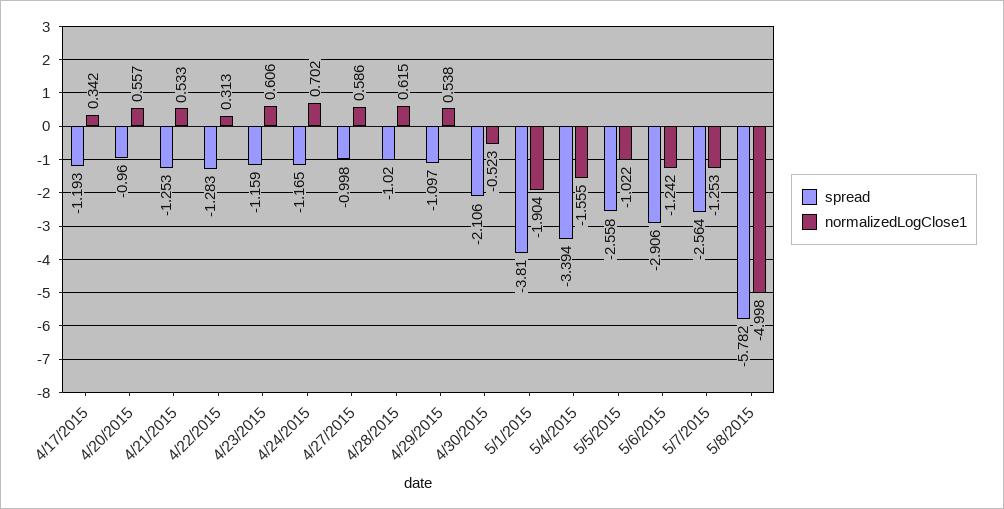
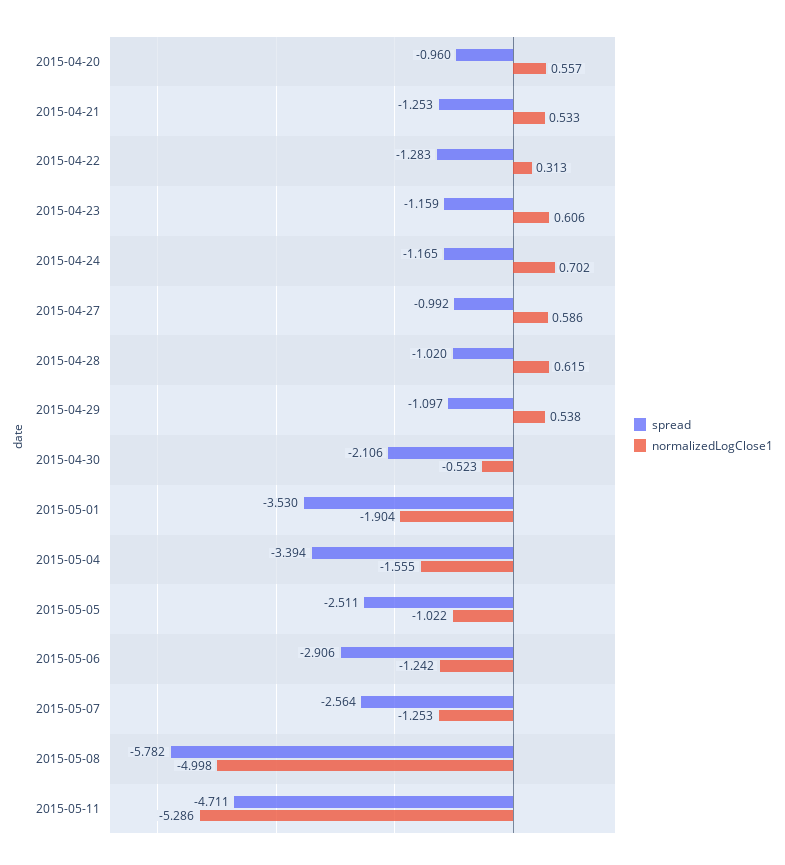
spread, 4/17/2015: -1.193 -> none
normalizedLogClose1, 4/17/2015: 0.342 -> none
spread, 4/27/2015: -0.998 -> -0.992
spread, 5/1/2015: -3.81 -> -3.53
spread, 5/5/2015: -2.558 -> -2.511
spread, 2015-05-11: none -> -4.711
normalizedLogClose1, 2015-05-11: none -> -5.286

